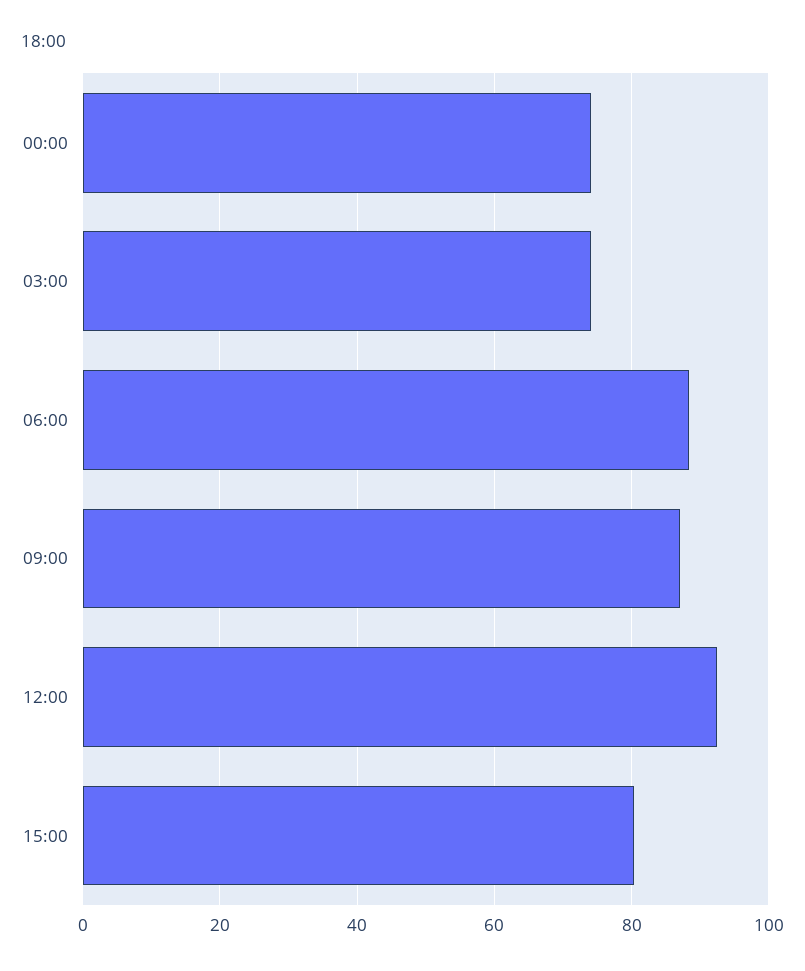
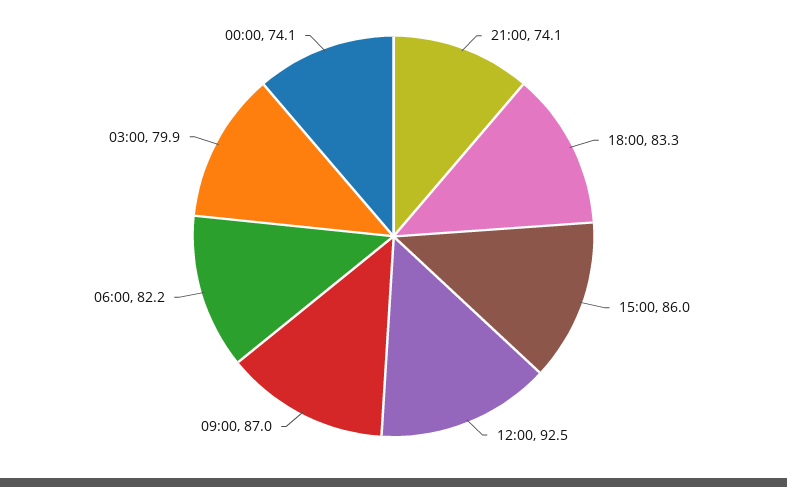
03:00: 74 -> 79.9
06:00: 88 -> 82.2
15:00: 80 -> 86
21:00: none -> 74.1
18:00: none -> 83.3

